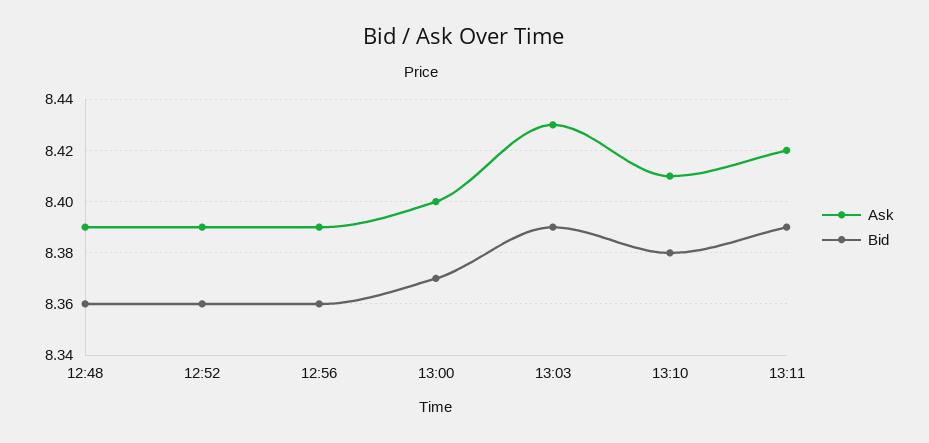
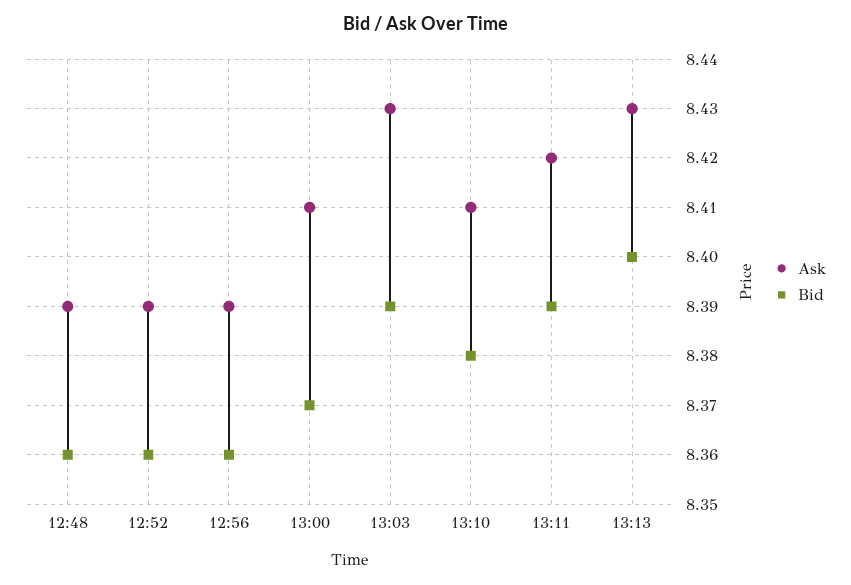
Ask, 13:00: 8.4 -> 8.41
Ask, 13:13: none -> 8.43
Bid, 13:13: none -> 8.4

